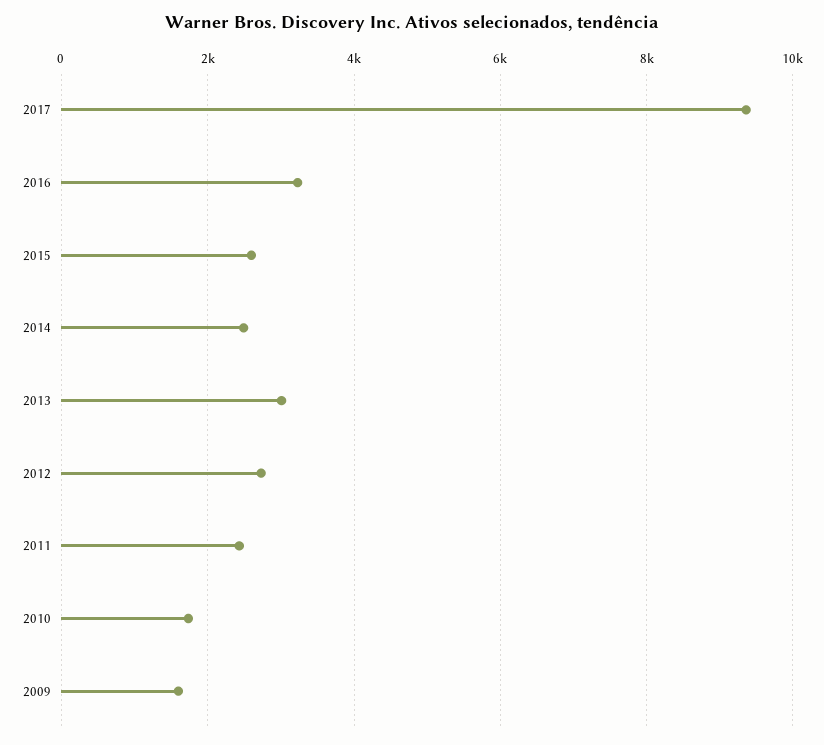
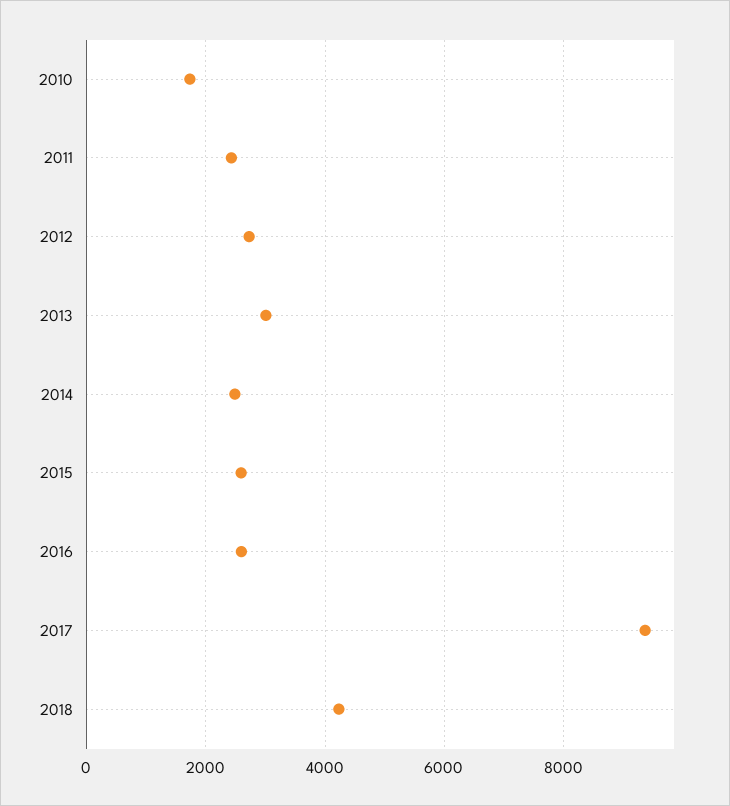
2016: 3200 -> 2600
2009: 1600 -> none
2018: none -> 4200

